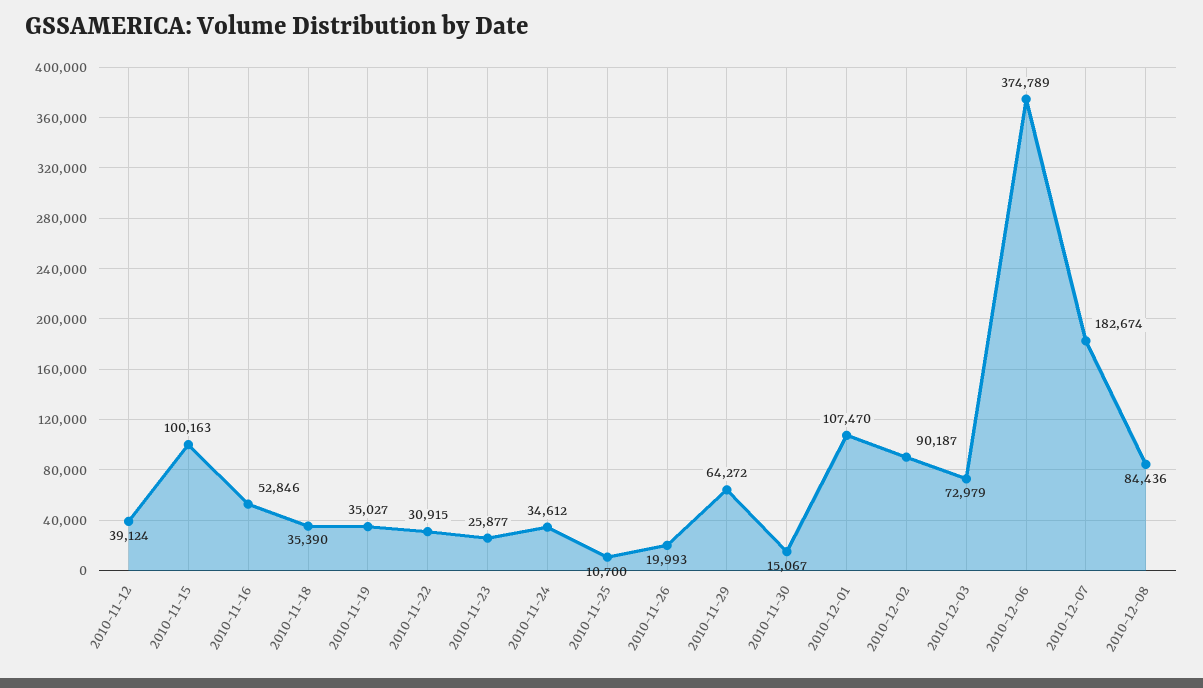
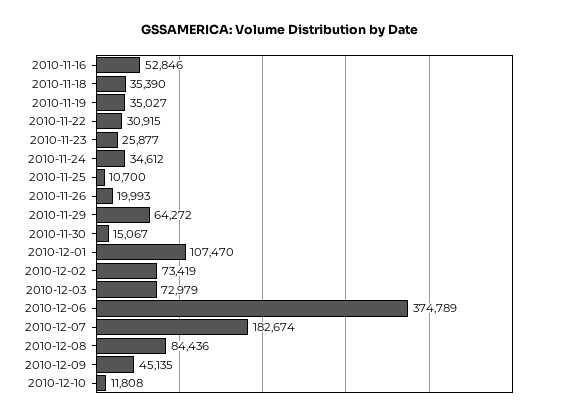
2010-11-12: 39124 -> none
2010-11-15: 100163 -> none
2010-12-02: 90187 -> 73419
2010-12-09: none -> 45135
2010-12-10: none -> 11808

